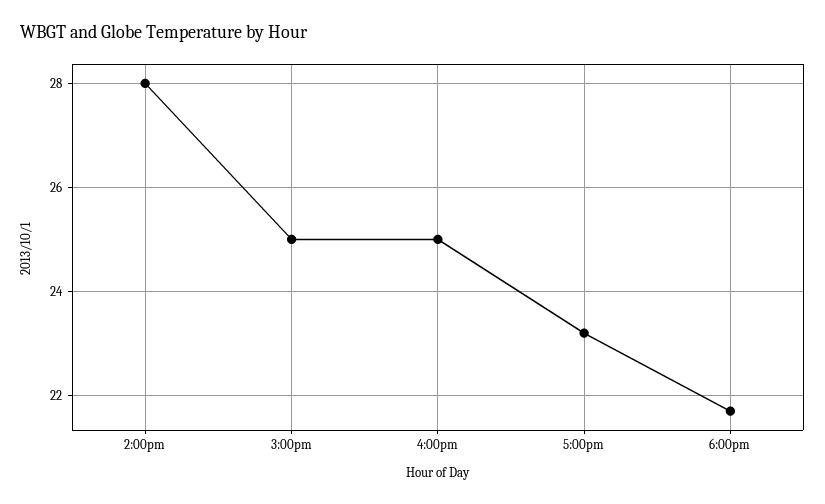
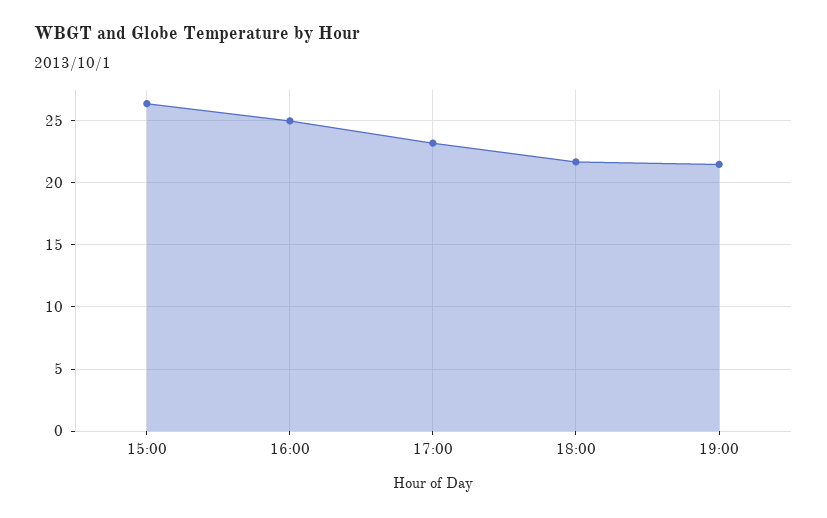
2:00pm: 28 -> none
3:00pm: 25 -> 26.5
19:00: none -> 21.5

